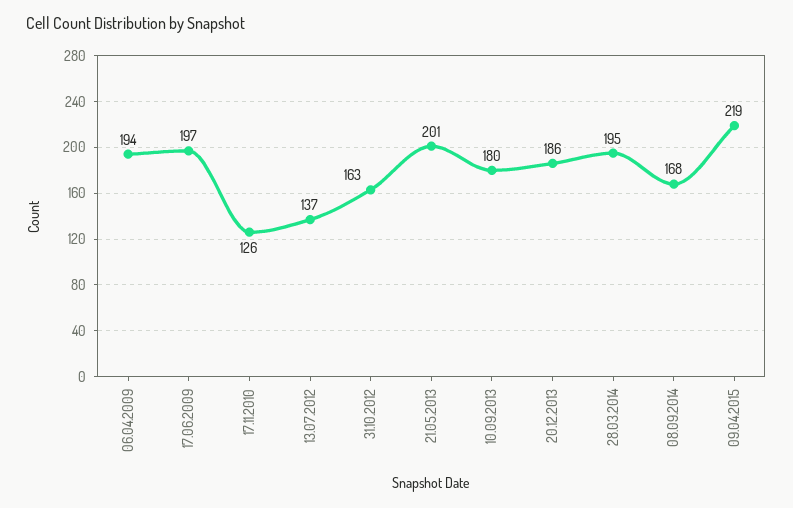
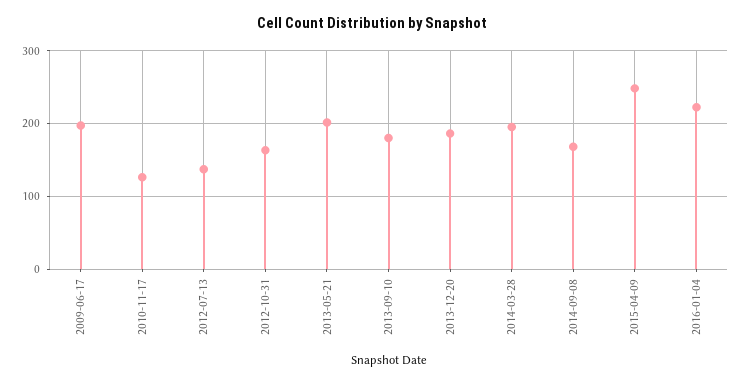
06.04.2009: 194 -> none
09.04.2015: 219 -> 250
2016-01-04: none -> 220

